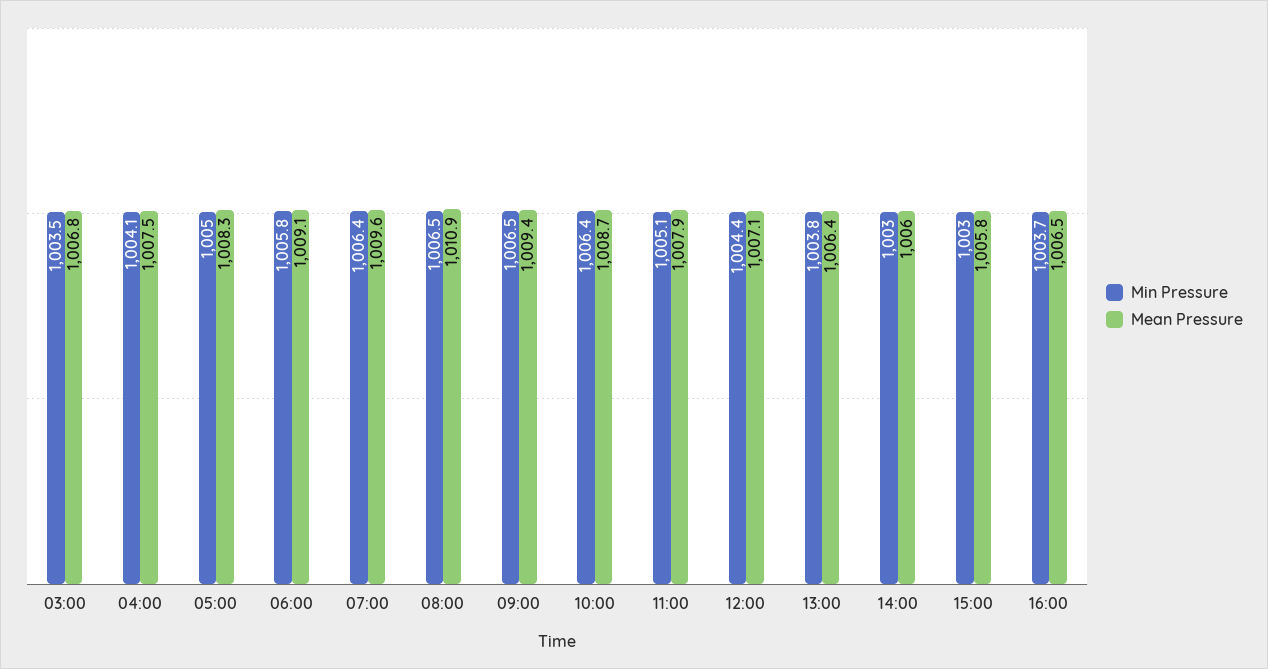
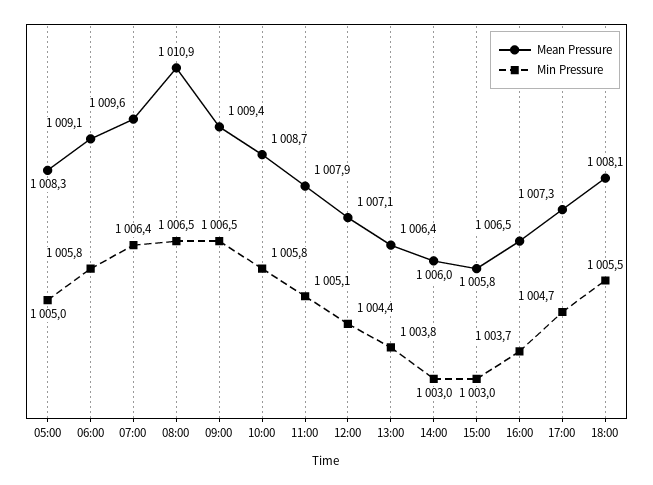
Min Pressure, 03:00: 1003.5 -> none
Mean Pressure, 03:00: 1006.8 -> none
Min Pressure, 04:00: 1004.1 -> none
Mean Pressure, 04:00: 1007.5 -> none
Min Pressure, 10:00: 1006.4 -> 1005.8
Mean Pressure, 17:00: none -> 1007.3
Min Pressure, 17:00: none -> 1004.7
Mean Pressure, 18:00: none -> 1008.1
Min Pressure, 18:00: none -> 1005.5

